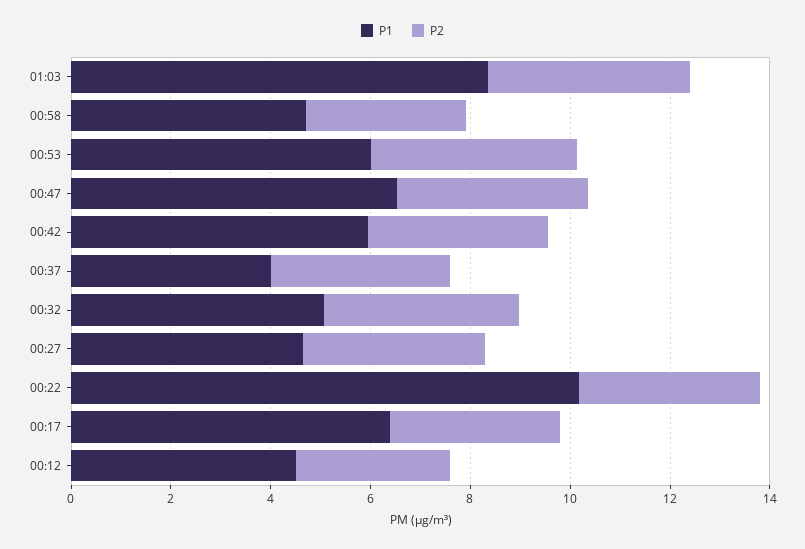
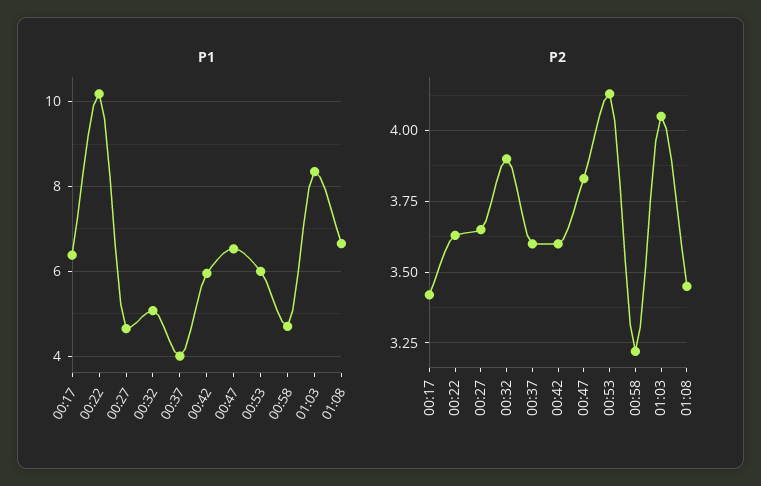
P1, 00:12: 4.5 -> none
P2, 00:12: 3 -> none
P1, 01:08: none -> 6.6
P2, 01:08: none -> 3.45

